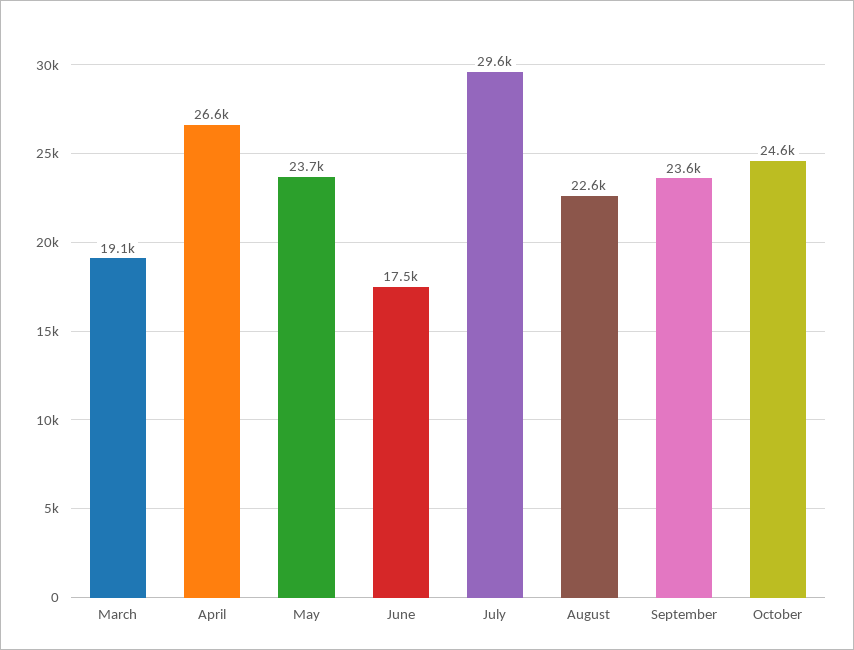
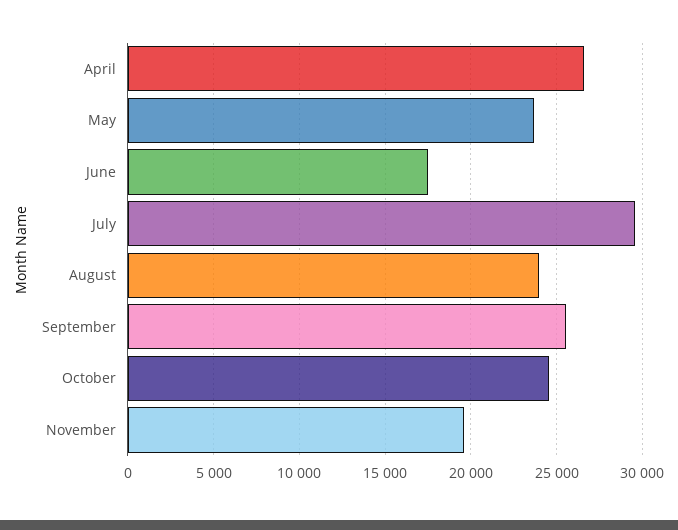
March: 19100 -> none
August: 22600 -> 24000
September: 23600 -> 25500
November: none -> 19500

